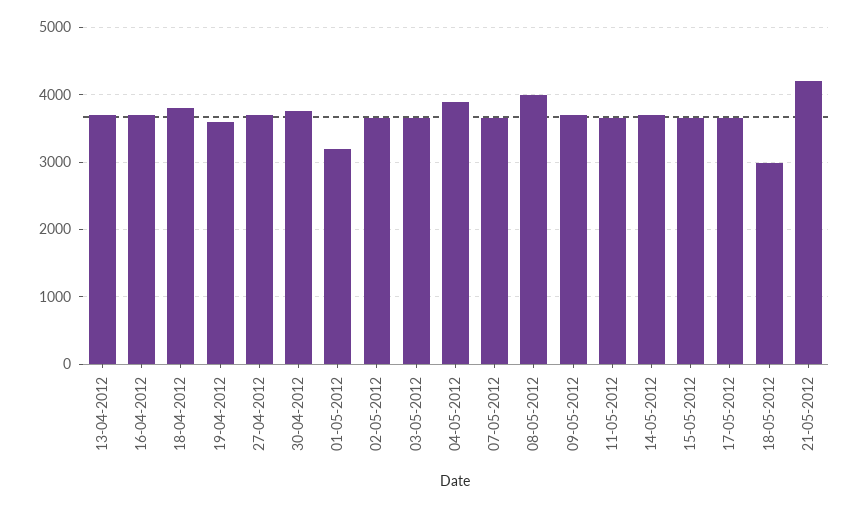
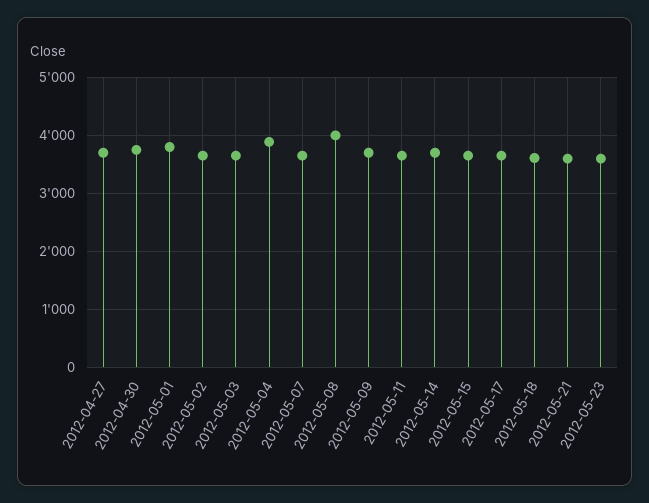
13-04-2012: 3700 -> none
16-04-2012: 3700 -> none
18-04-2012: 3800 -> none
19-04-2012: 3600 -> none
01-05-2012: 3200 -> 3800
18-05-2012: 3000 -> 3600
21-05-2012: 4200 -> 3600
2012-05-23: none -> 3600

